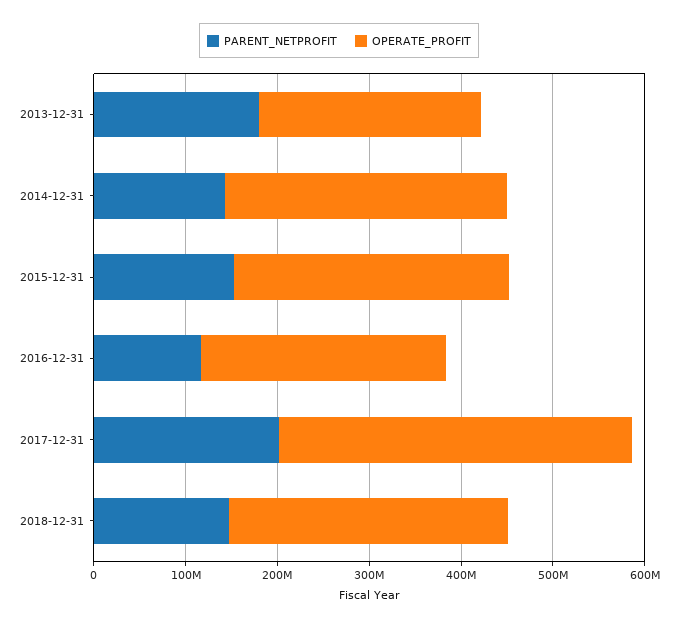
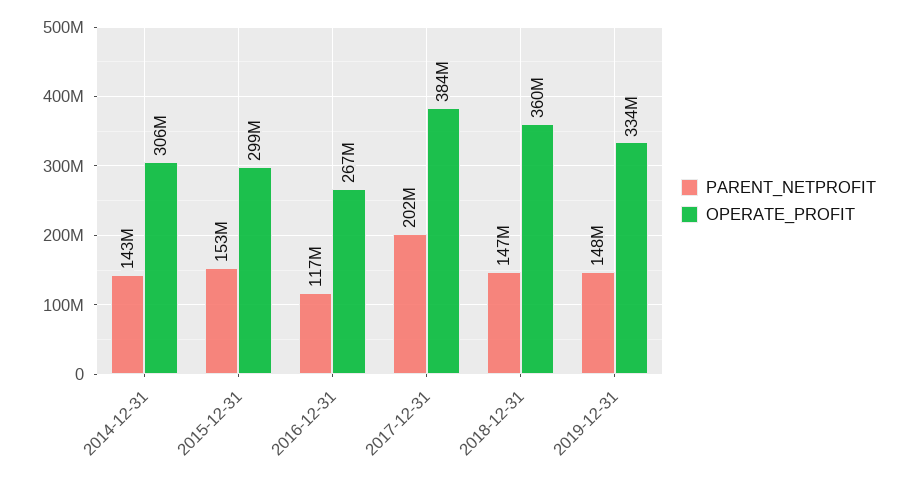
PARENT_NETPROFIT, 2013-12-31: 180000000 -> none
OPERATE_PROFIT, 2013-12-31: 240000000 -> none
OPERATE_PROFIT, 2018-12-31: 300000000 -> 360000000
PARENT_NETPROFIT, 2019-12-31: none -> 148000000
OPERATE_PROFIT, 2019-12-31: none -> 334000000

